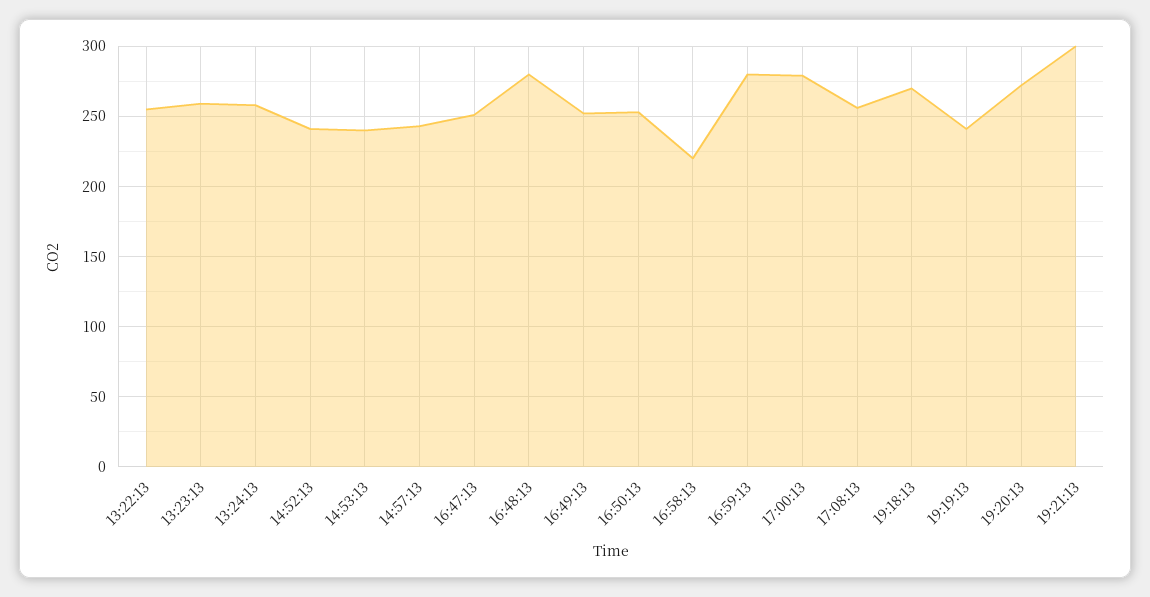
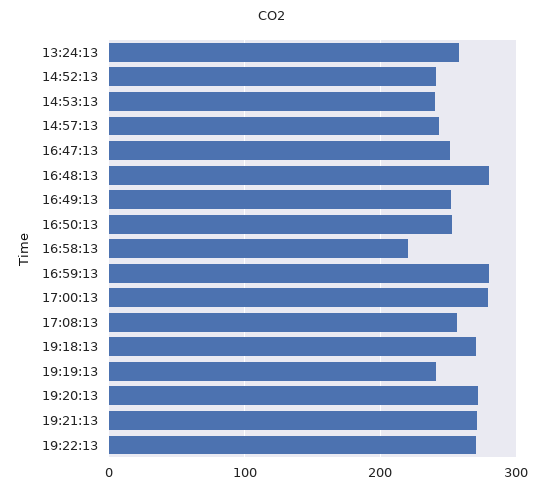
13:22:13: 255 -> none
13:23:13: 260 -> none
19:21:13: 300 -> 270
19:22:13: none -> 270

